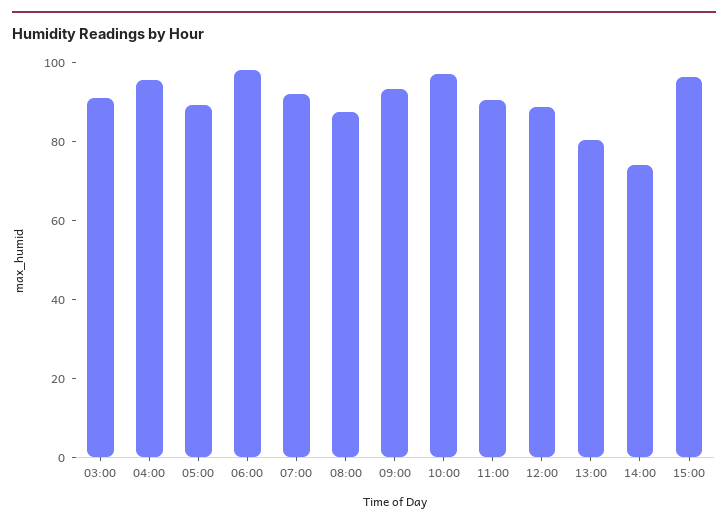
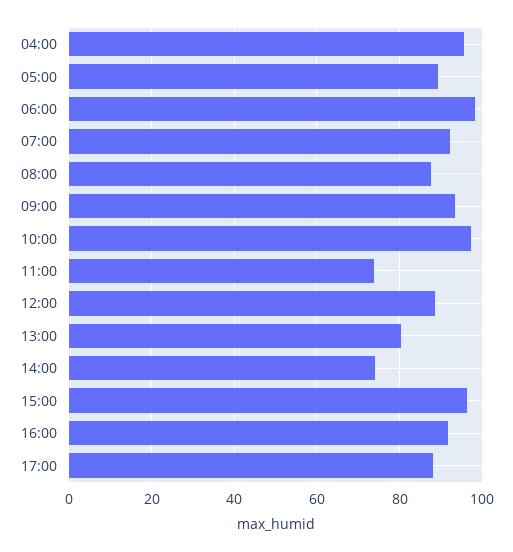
03:00: 90 -> none
11:00: 90 -> 74
16:00: none -> 92
17:00: none -> 88

